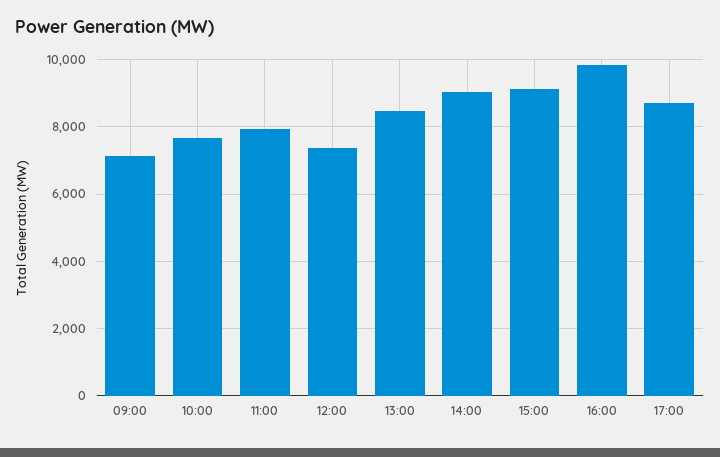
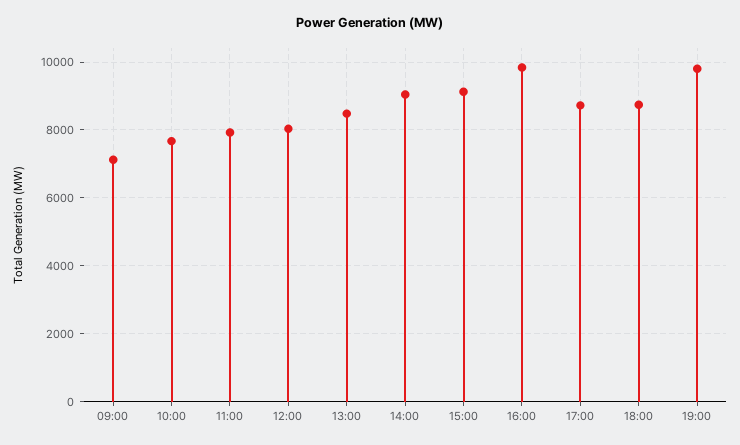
12:00: 7400 -> 8000
18:00: none -> 8800
19:00: none -> 9800

